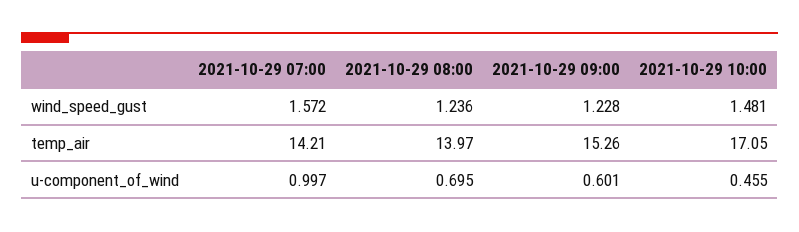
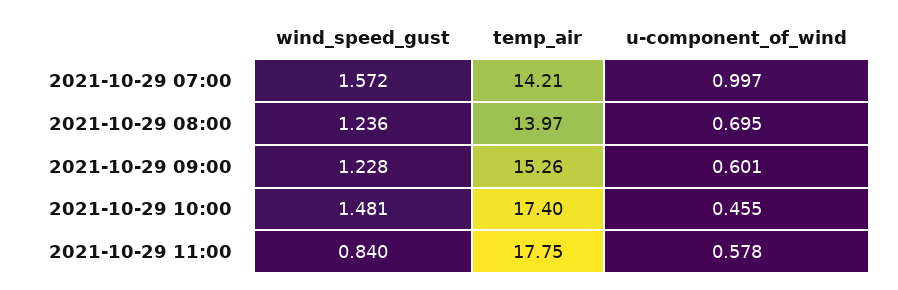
2021-10-29 10:00, temp_air: 17.05 -> 17.4
2021-10-29 11:00, wind_speed_gust: none -> 0.84
2021-10-29 11:00, temp_air: none -> 17.75
2021-10-29 11:00, u-component_of_wind: none -> 0.578

